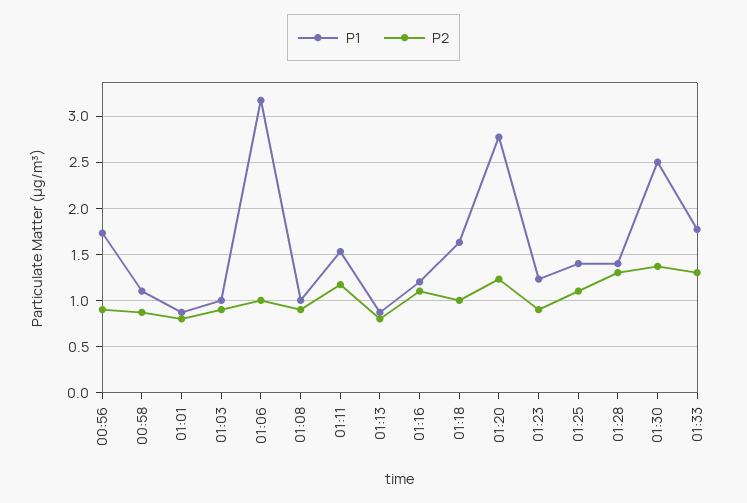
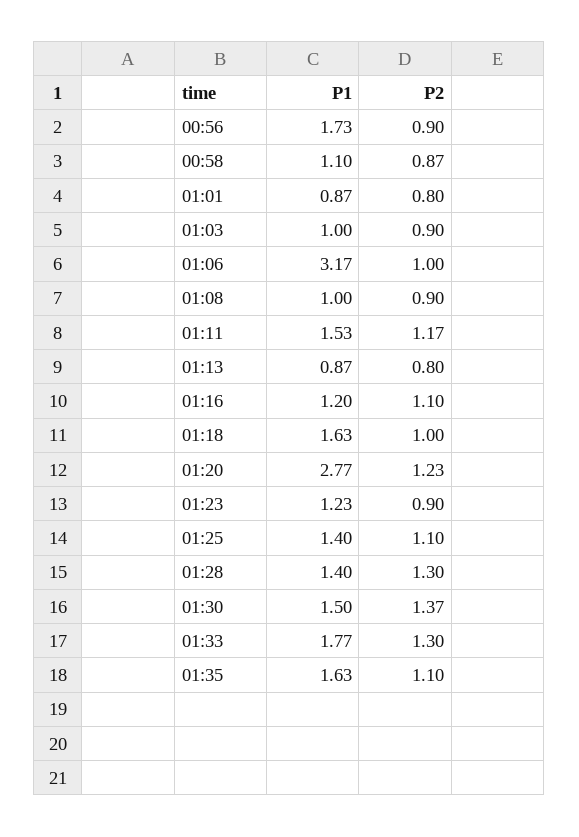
P1, 01:30: 2.5 -> 1.5
P1, 01:35: none -> 1.63
P2, 01:35: none -> 1.1

